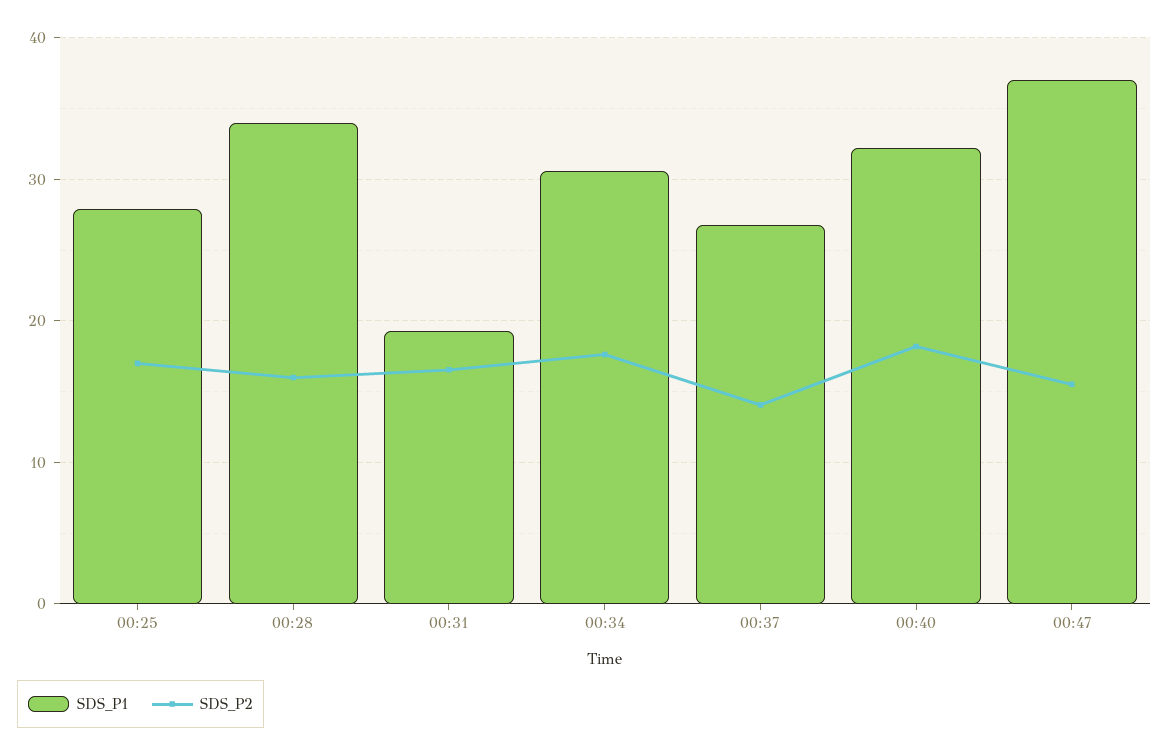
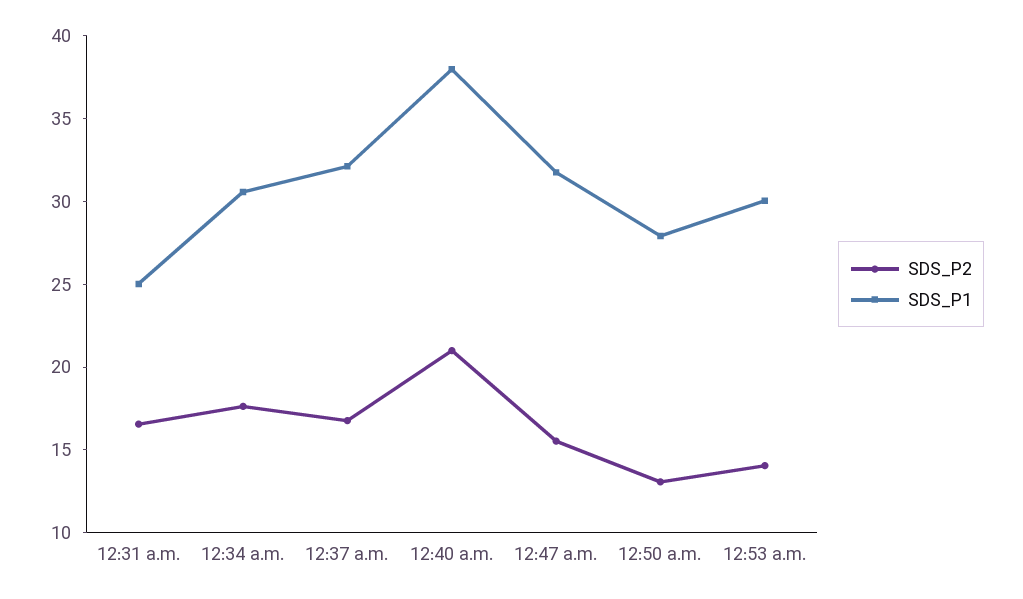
SDS_P1, 00:25: 28 -> none
SDS_P2, 00:25: 17 -> none
SDS_P1, 00:28: 34 -> none
SDS_P2, 00:28: 16 -> none
SDS_P1, 00:31: 19 -> 25
SDS_P1, 00:37: 27 -> 32
SDS_P2, 00:37: 14 -> 17
SDS_P1, 00:40: 32 -> 38
SDS_P2, 00:40: 18 -> 21
SDS_P1, 00:47: 37 -> 32
SDS_P2, 12:50 a.m.: none -> 13
SDS_P1, 12:50 a.m.: none -> 28
SDS_P2, 12:53 a.m.: none -> 14
SDS_P1, 12:53 a.m.: none -> 30

